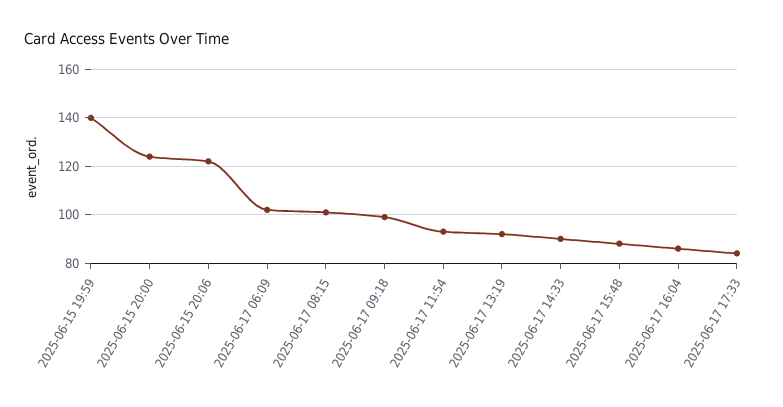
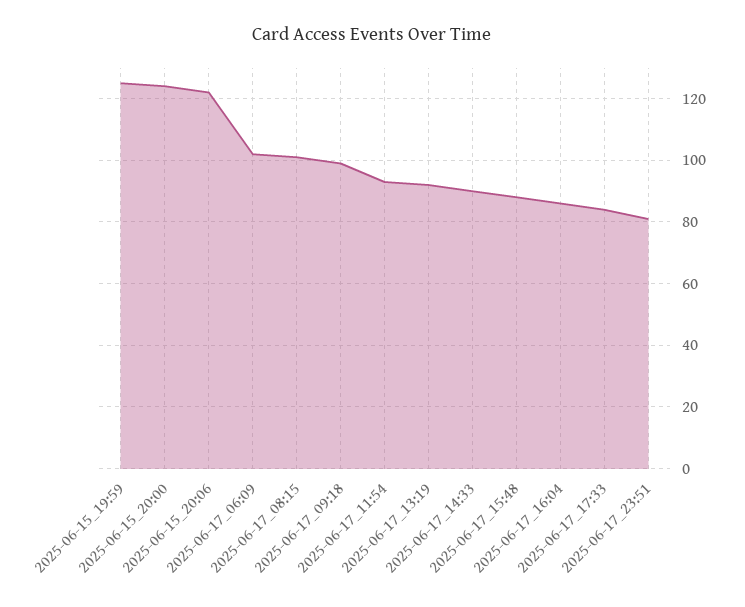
2025-06-15 19:59: 140 -> 125
2025-06-17_23:51: none -> 80

